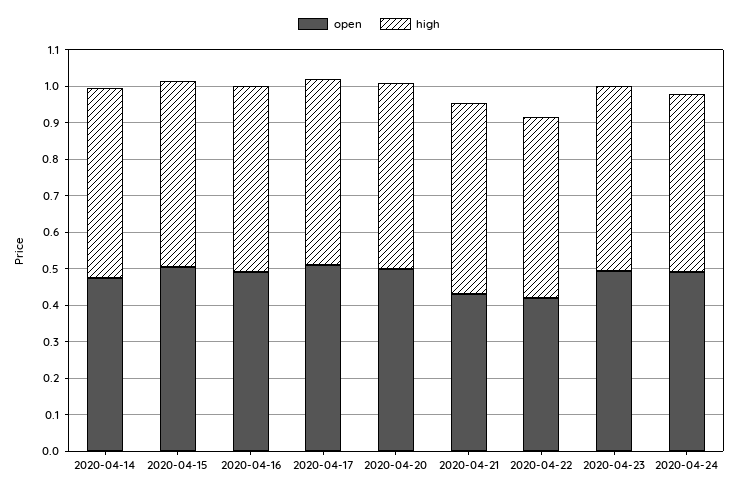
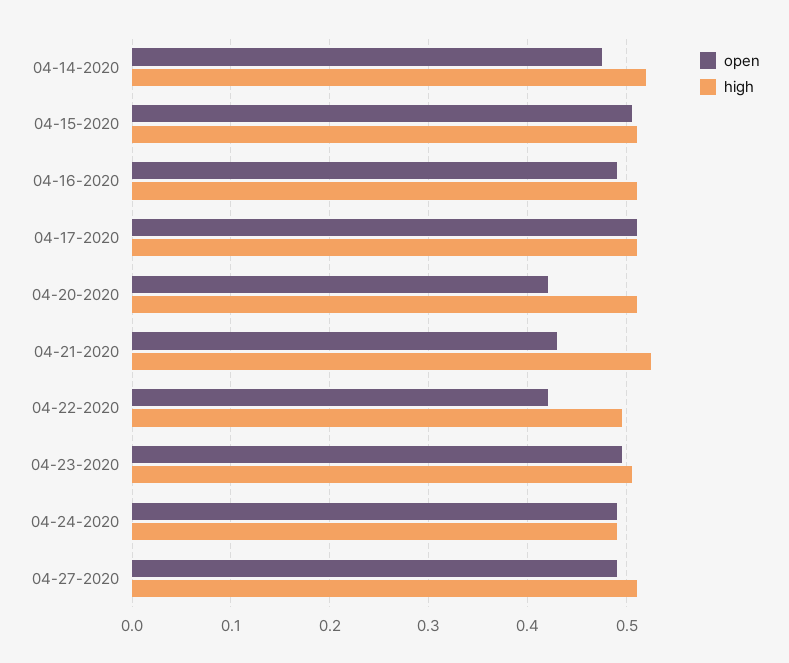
open, 2020-04-20: 0.5 -> 0.42
open, 04-27-2020: none -> 0.49
high, 04-27-2020: none -> 0.51

